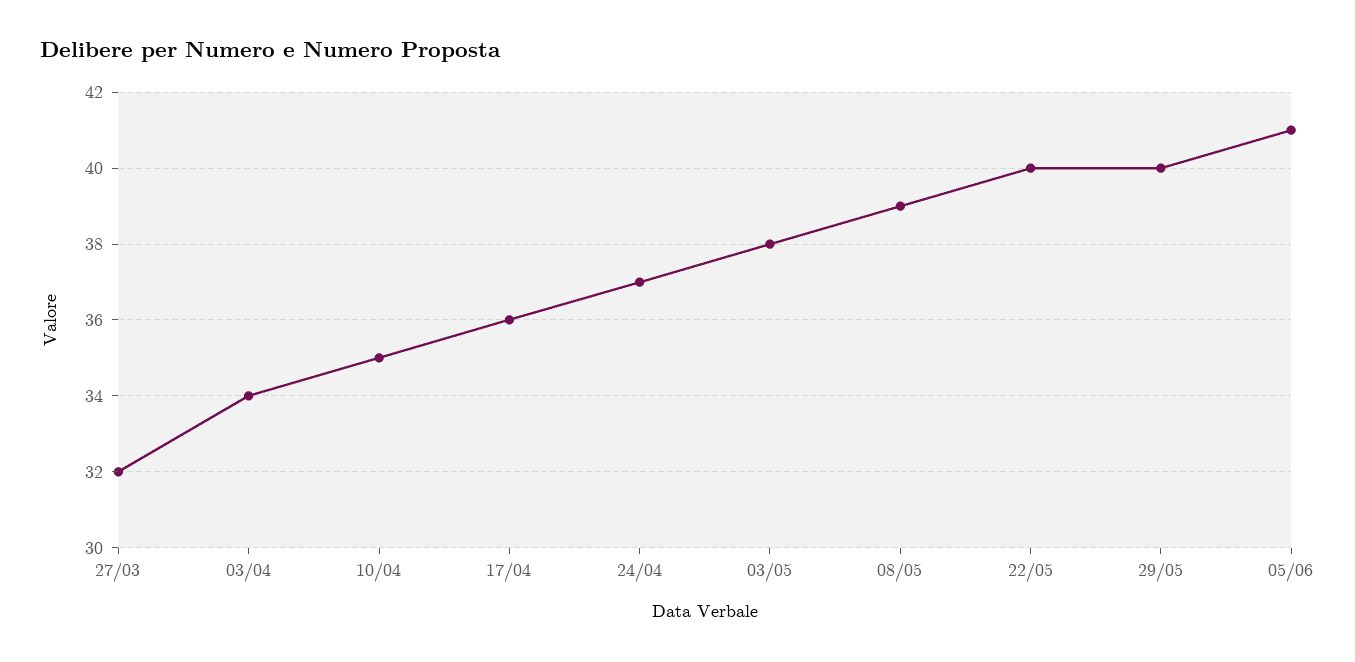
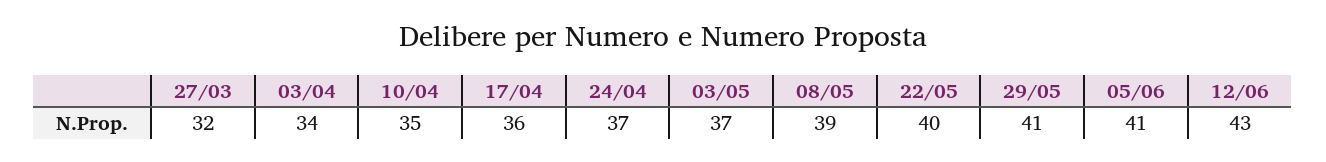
03/05: 38 -> 37
29/05: 40 -> 41
12/06: none -> 43

